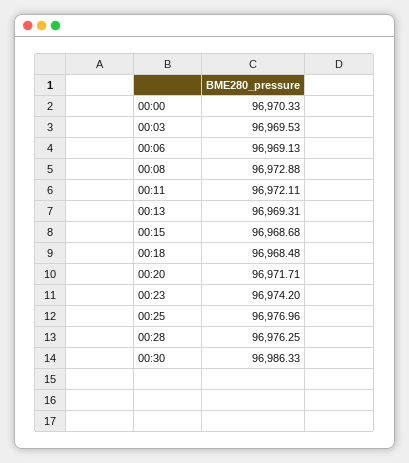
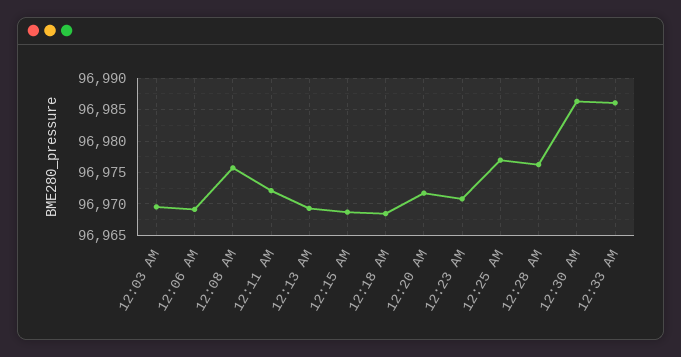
00:00: 96970.33 -> none
00:08: 96972.88 -> 96976
00:23: 96974.2 -> 96971
12:33 AM: none -> 96986

